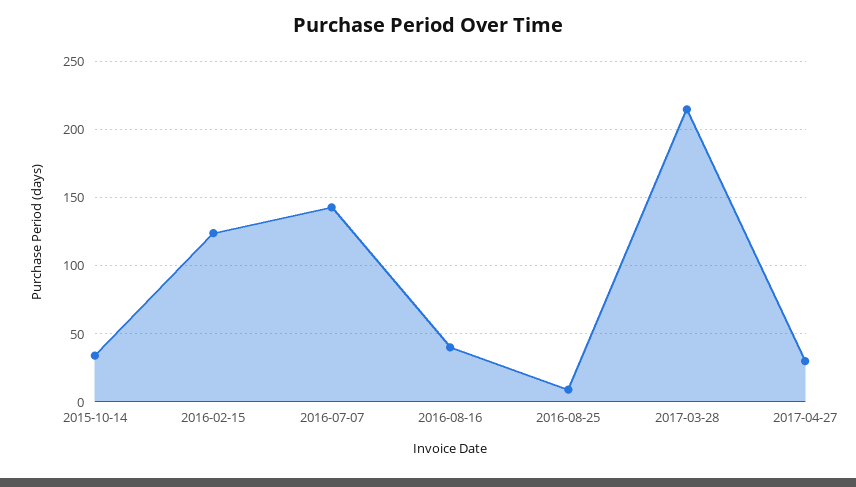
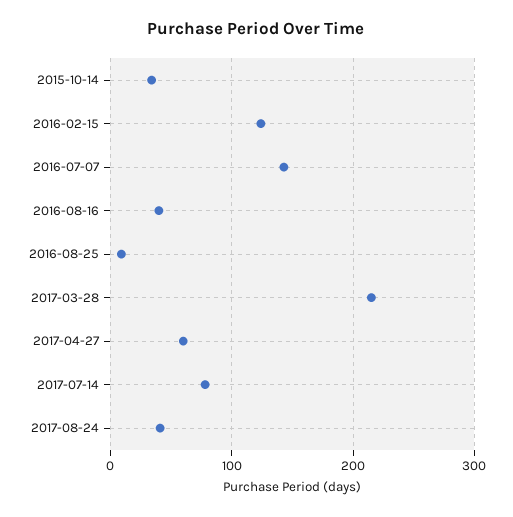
2017-04-27: 30 -> 60
2017-07-14: none -> 80
2017-08-24: none -> 40

